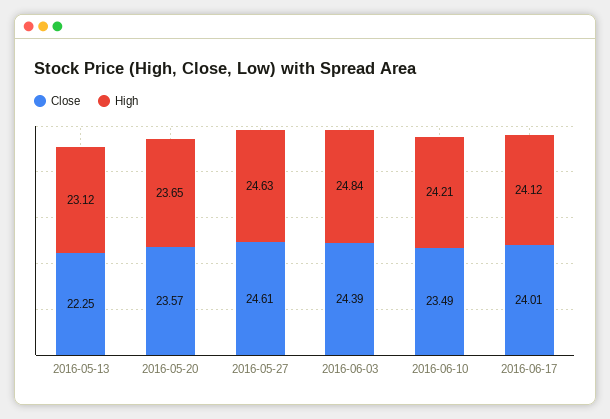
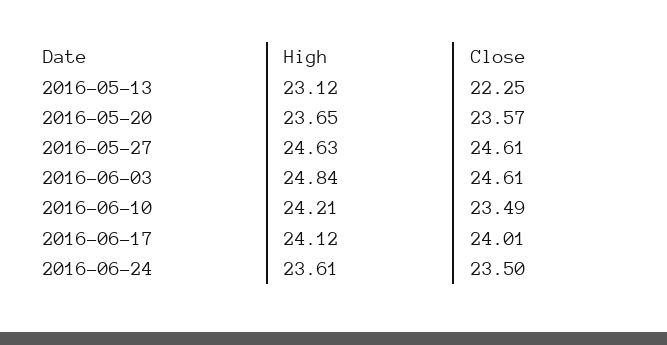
Close, 2016-06-03: 24.39 -> 24.61
High, 2016-06-24: none -> 23.61
Close, 2016-06-24: none -> 23.5

